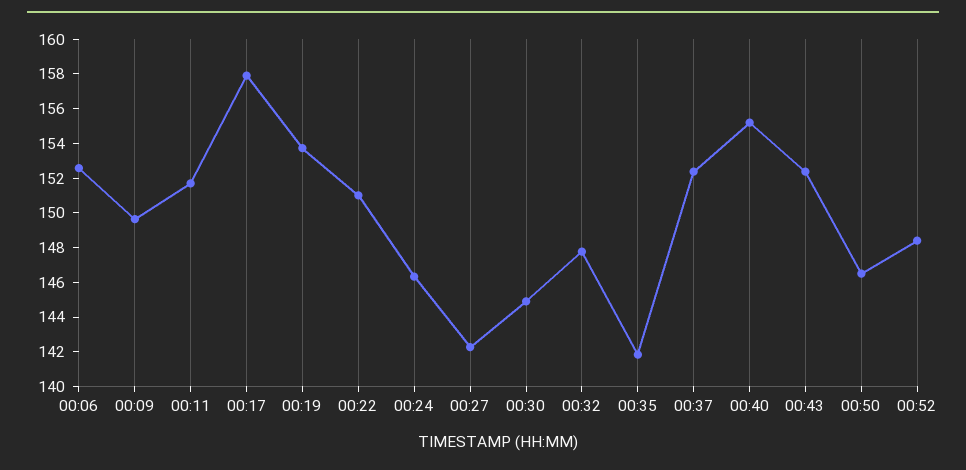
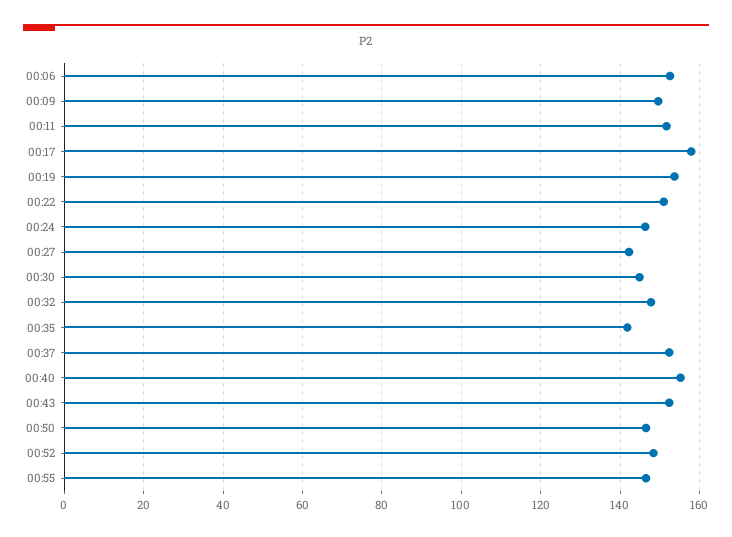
00:55: none -> 146

